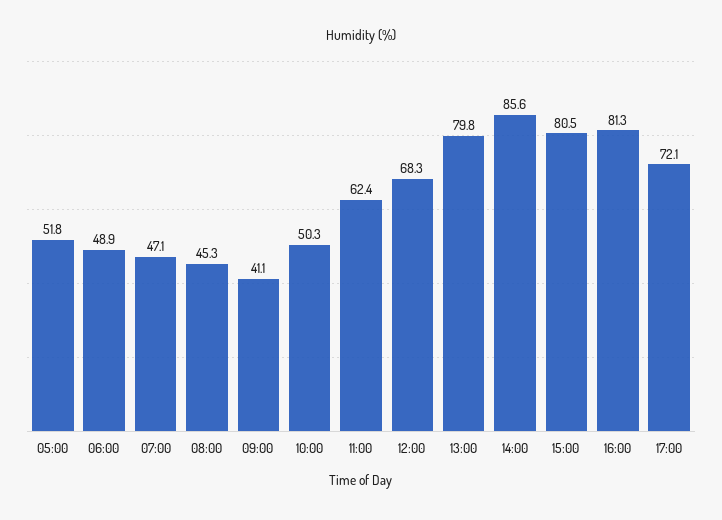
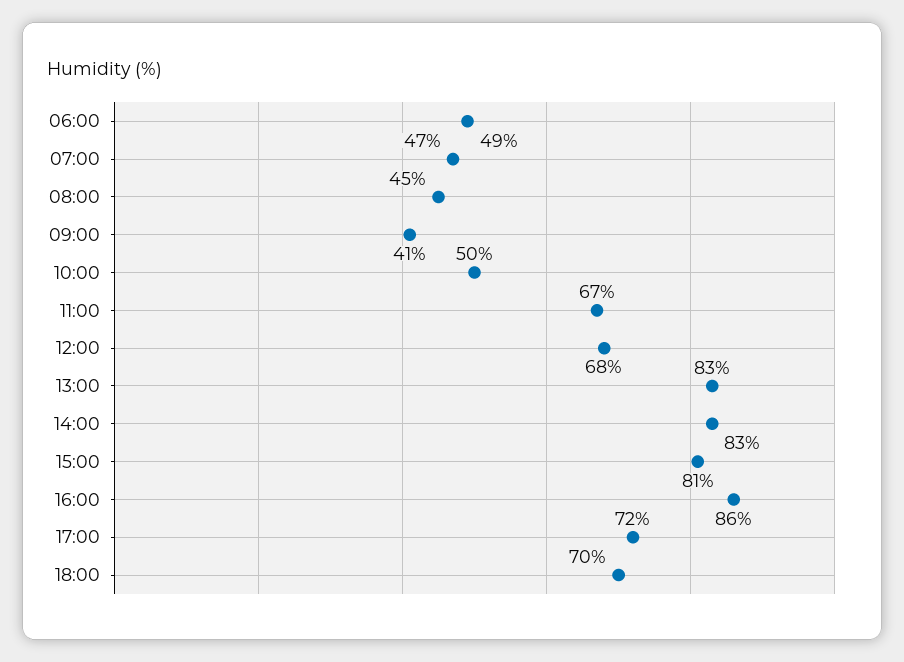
05:00: 51.8 -> none
11:00: 62.4 -> 67
13:00: 79.8 -> 83
14:00: 85.6 -> 83
16:00: 81.3 -> 86
18:00: none -> 70

